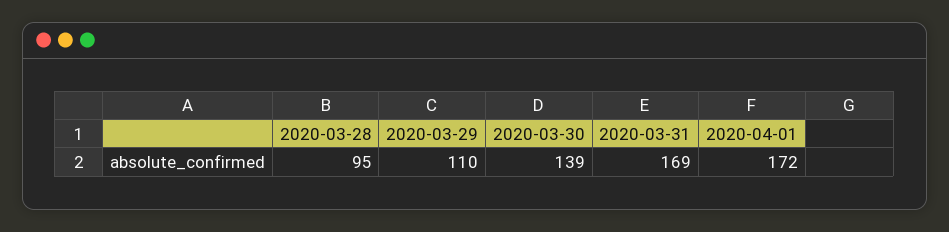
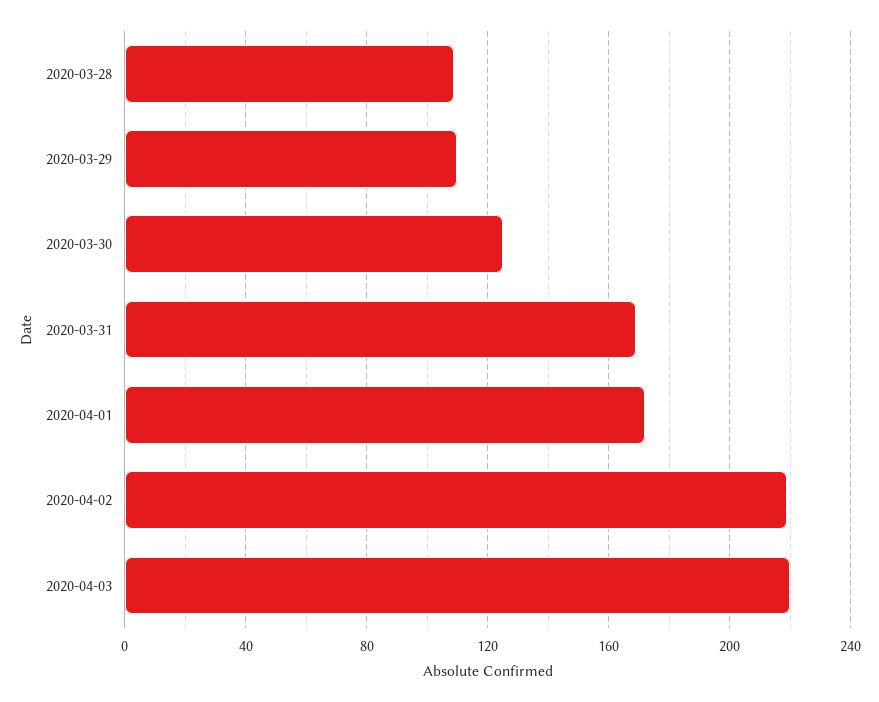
2020-03-28: 95 -> 110
2020-03-30: 139 -> 125
2020-04-02: none -> 220
2020-04-03: none -> 220

